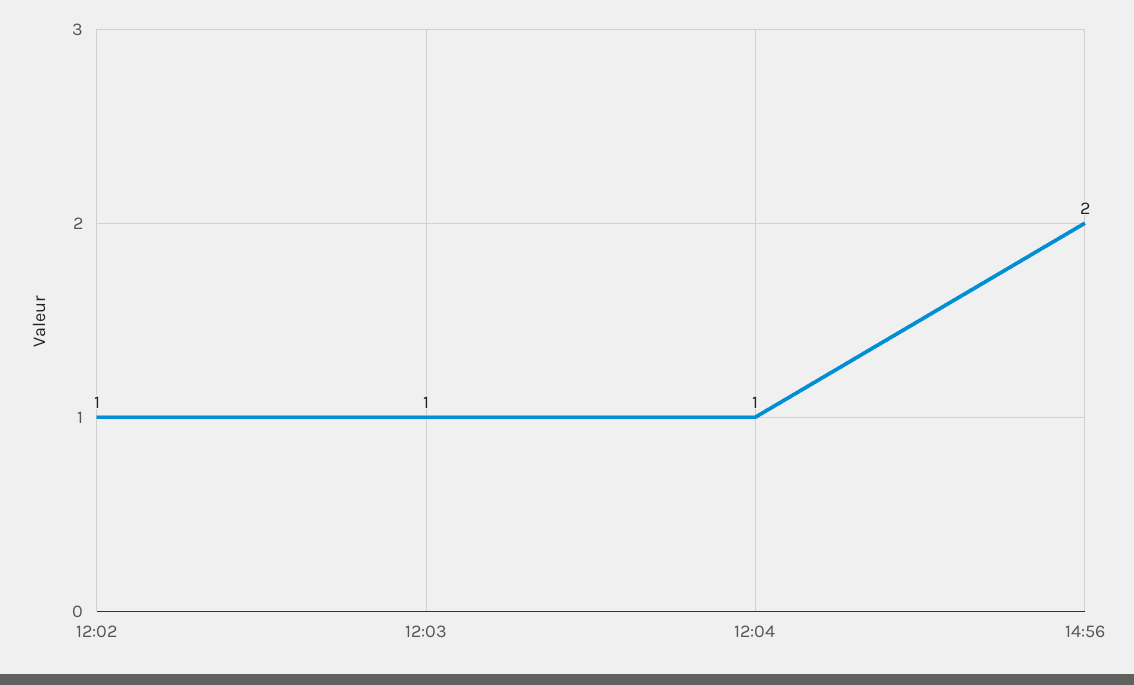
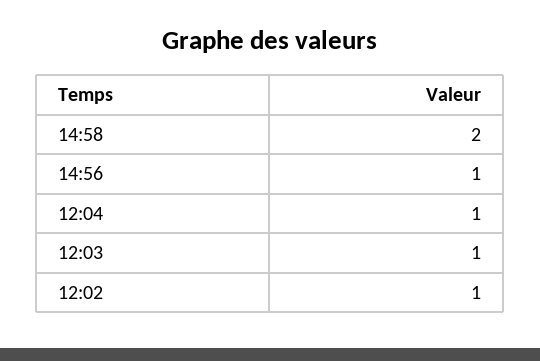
14:56: 2 -> 1
14:58: none -> 2

